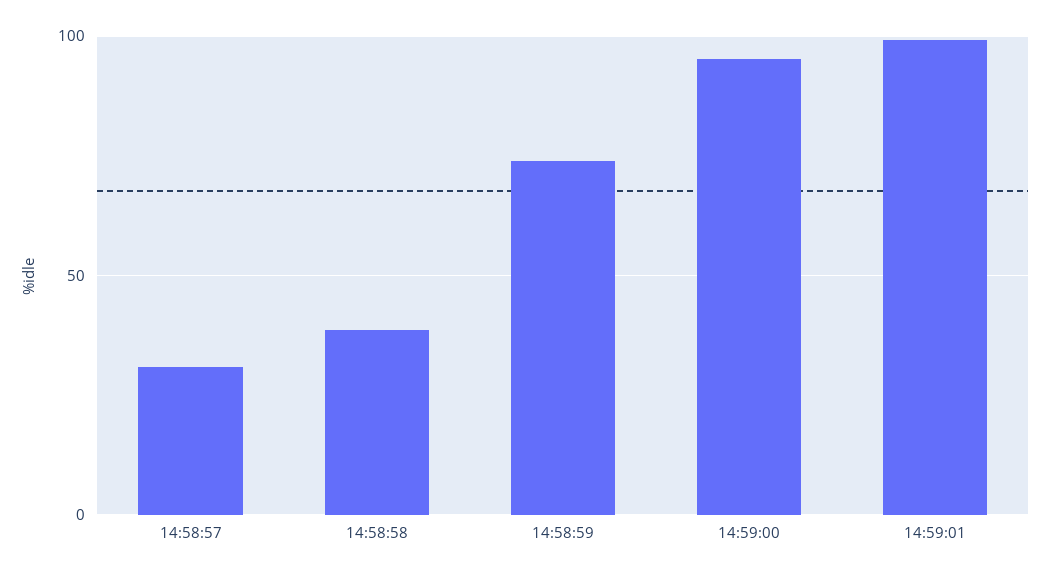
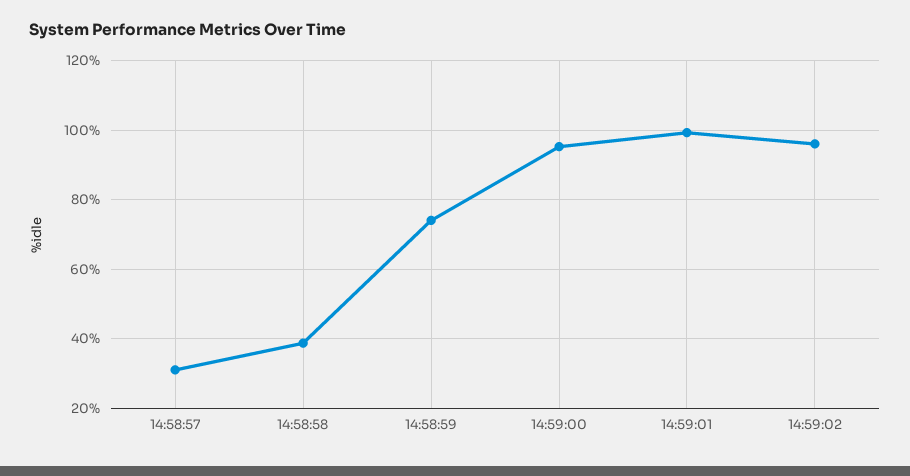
14:59:02: none -> 96

